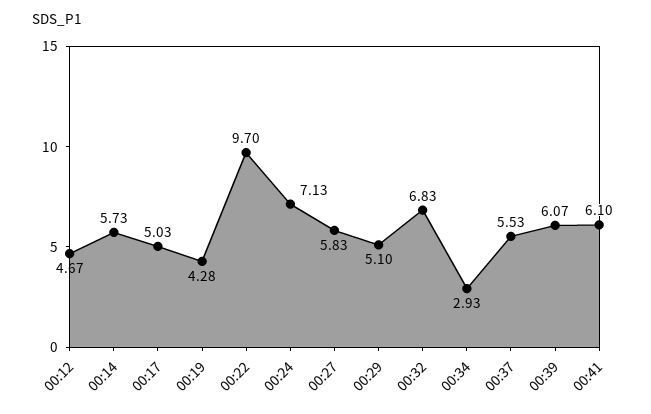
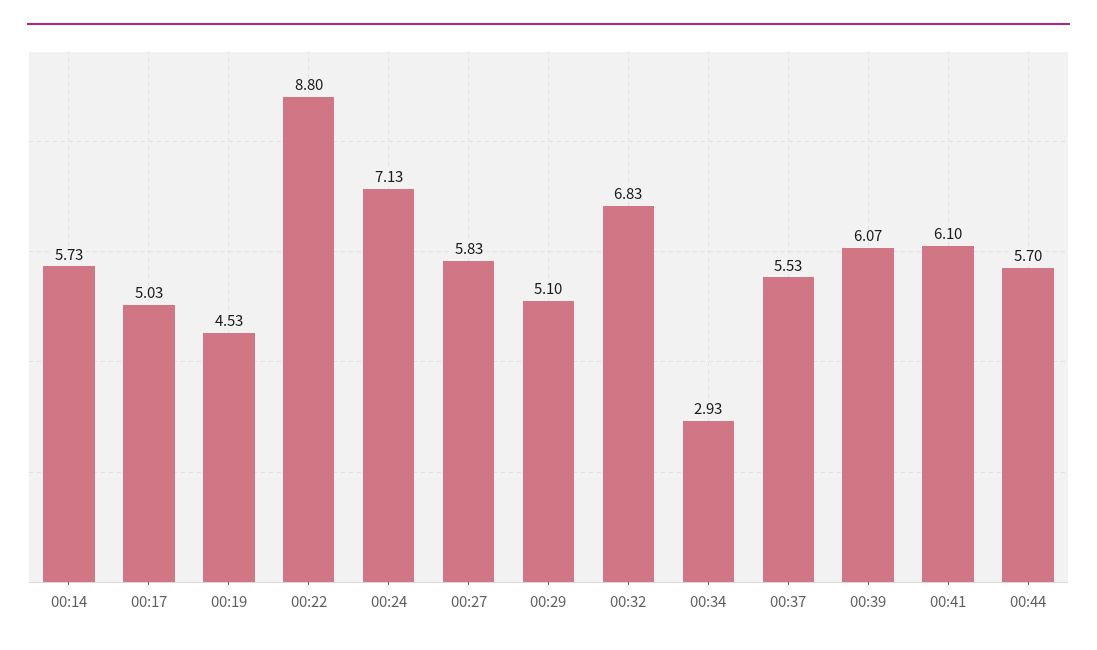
00:12: 4.67 -> none
00:19: 4.28 -> 4.53
00:22: 9.7 -> 8.8
00:44: none -> 5.7

